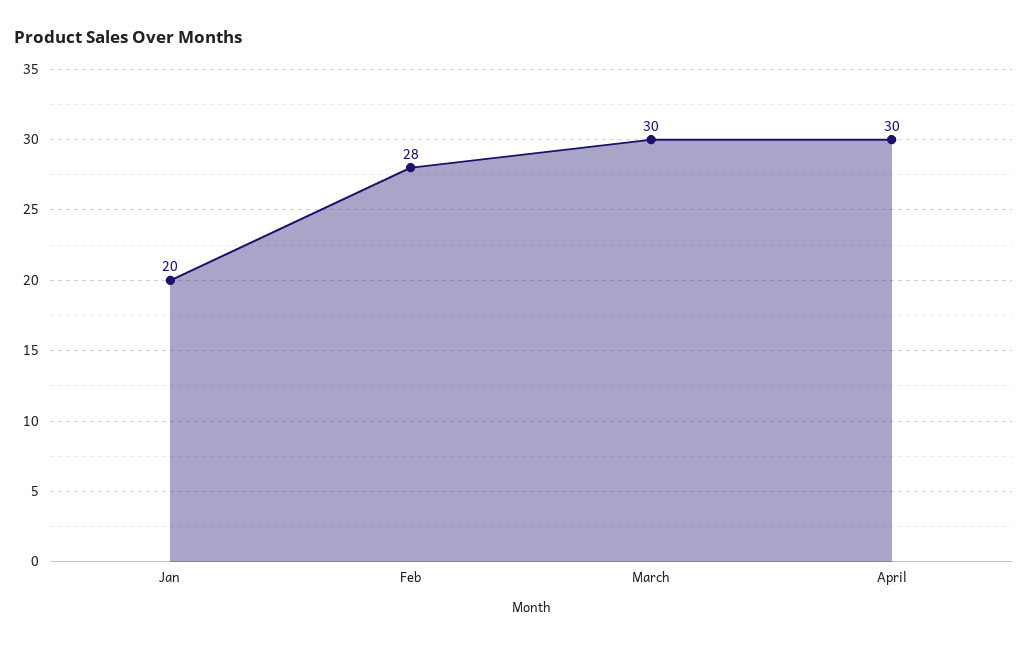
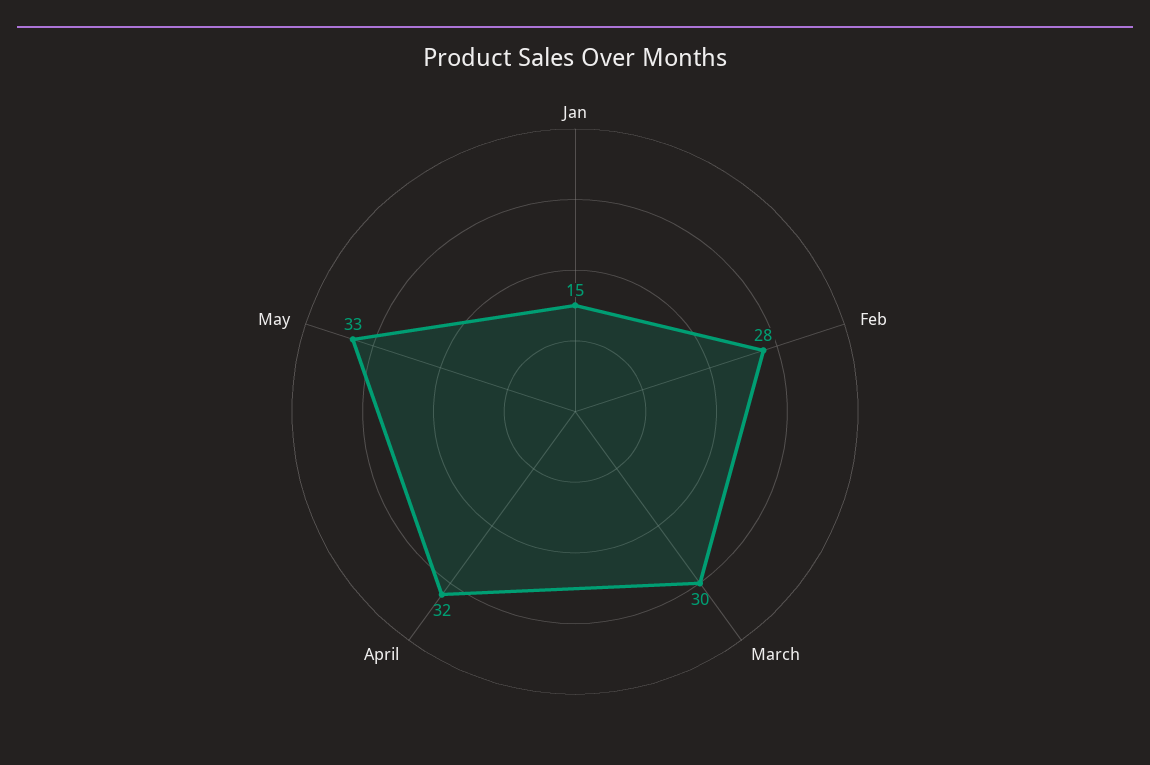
Jan: 20 -> 15
April: 30 -> 32
May: none -> 33

